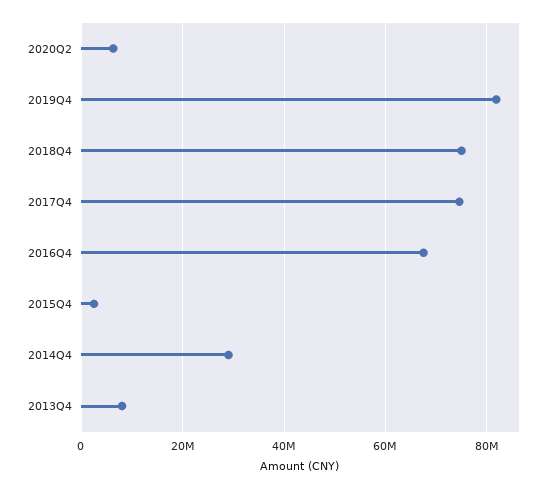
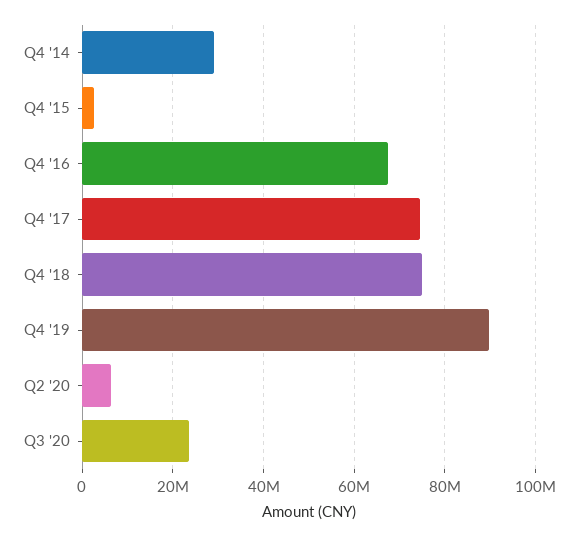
2019Q4: 82000000 -> 90000000
2013Q4: 8000000 -> none
Q3 '20: none -> 24000000

